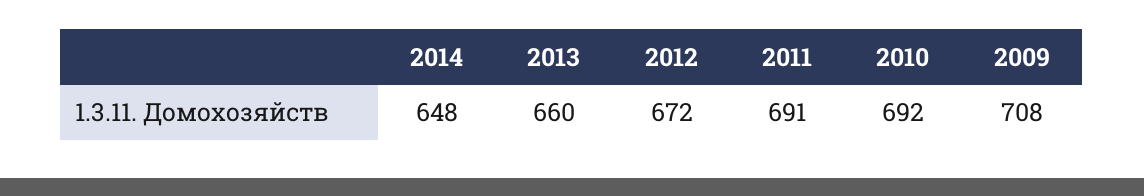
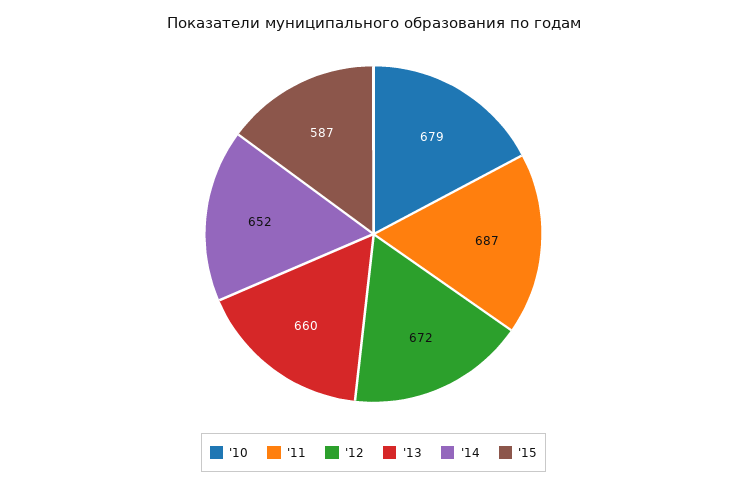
2014: 648 -> 652
2011: 691 -> 687
2010: 692 -> 679
2009: 708 -> none
'15: none -> 587

